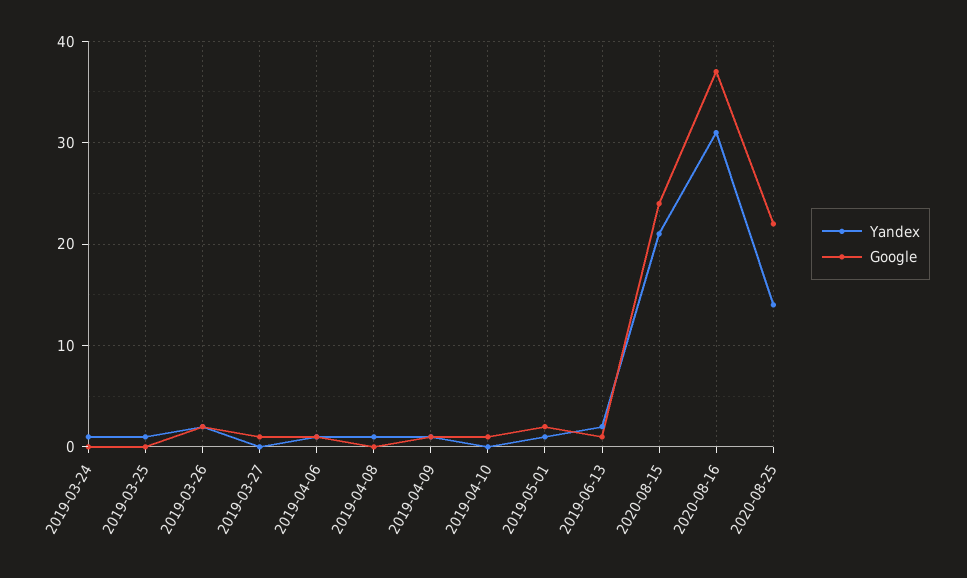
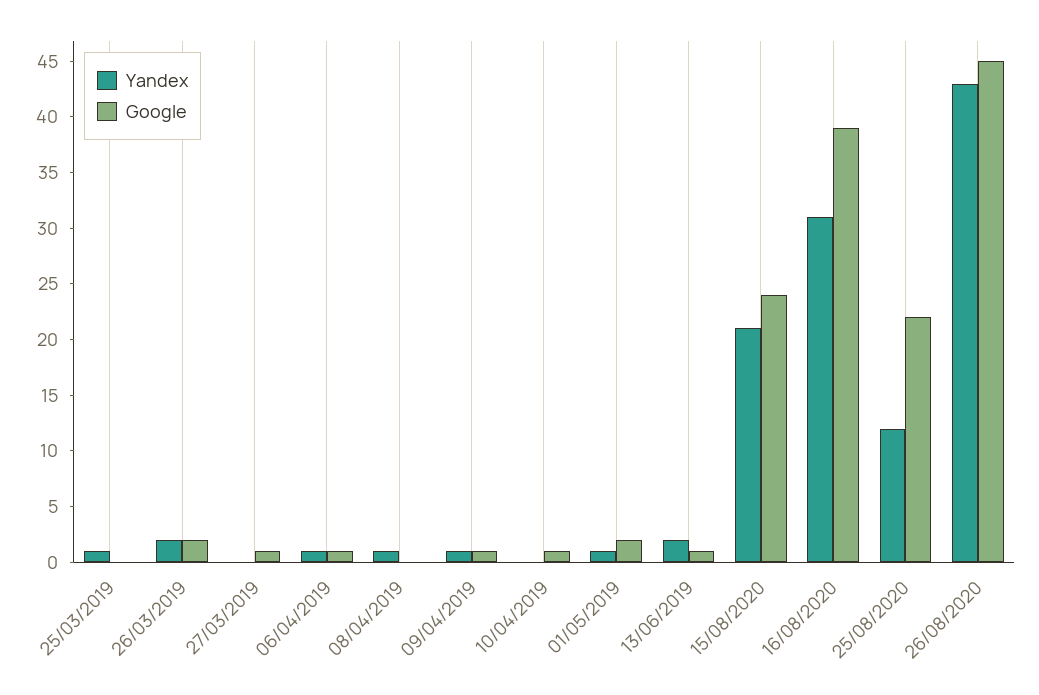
Yandex, 2019-03-24: 1 -> none
Google, 2019-03-24: 0 -> none
Google, 2020-08-16: 37 -> 39
Yandex, 2020-08-25: 14 -> 12
Yandex, 26/08/2020: none -> 43
Google, 26/08/2020: none -> 45

